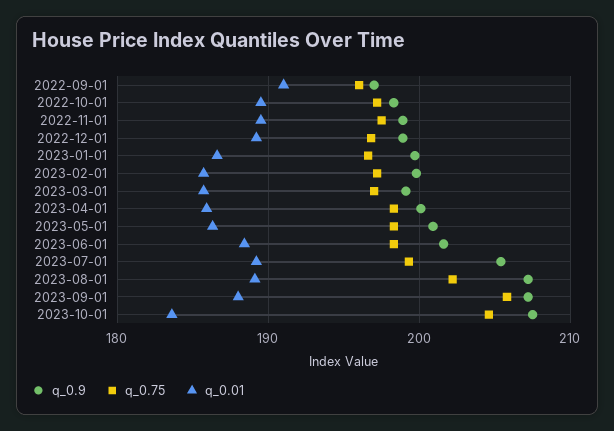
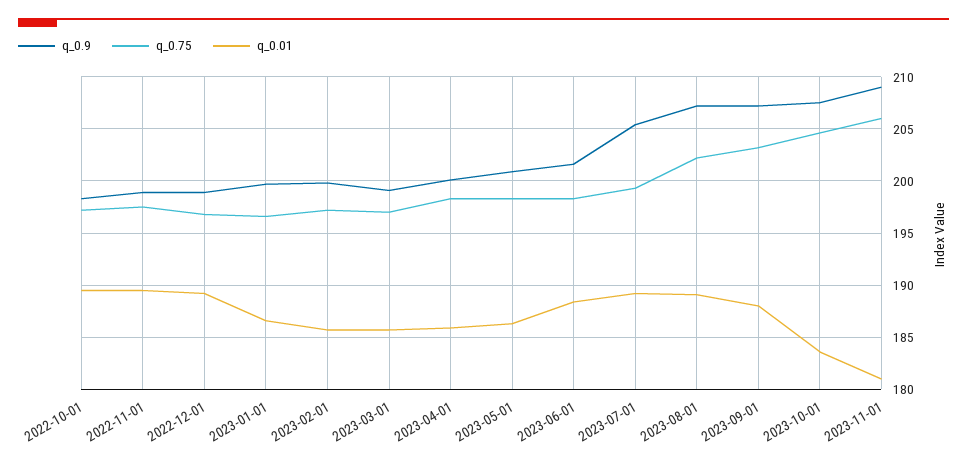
q_0.9, 2022-09-01: 197 -> none
q_0.75, 2022-09-01: 196 -> none
q_0.01, 2022-09-01: 191 -> none
q_0.75, 2023-09-01: 206 -> 203
q_0.9, 2023-11-01: none -> 209
q_0.75, 2023-11-01: none -> 206
q_0.01, 2023-11-01: none -> 181

